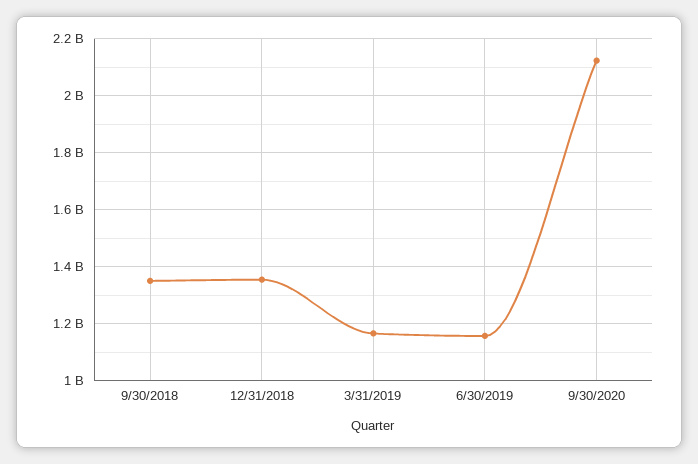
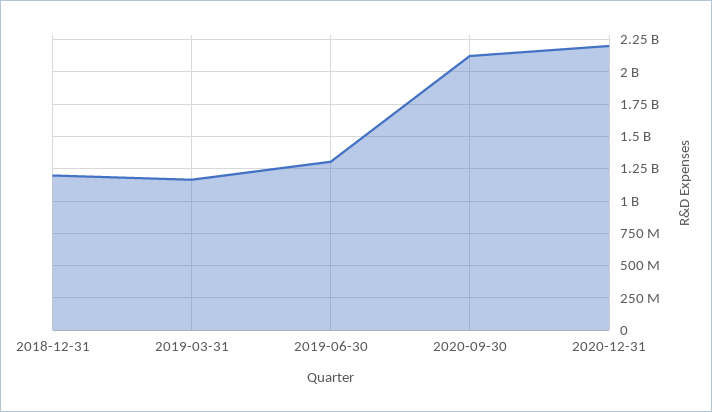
9/30/2018: 1350000000 -> none
12/31/2018: 1350000000 -> 1200000000
6/30/2019: 1150000000 -> 1300000000
2020-12-31: none -> 2200000000

